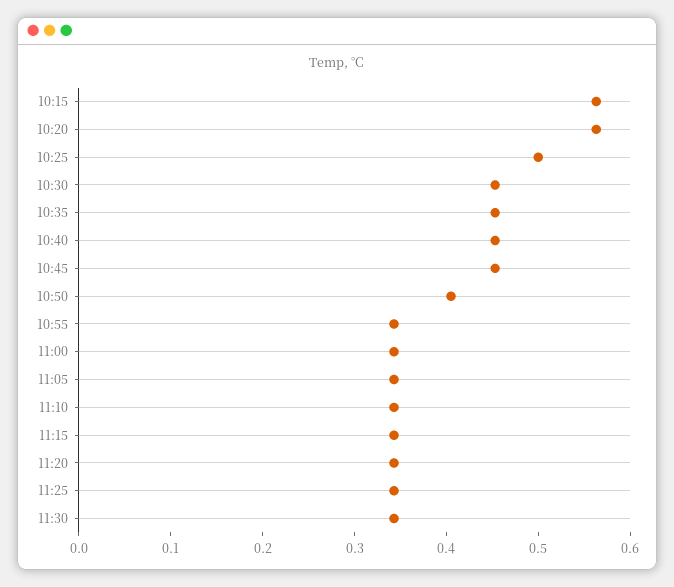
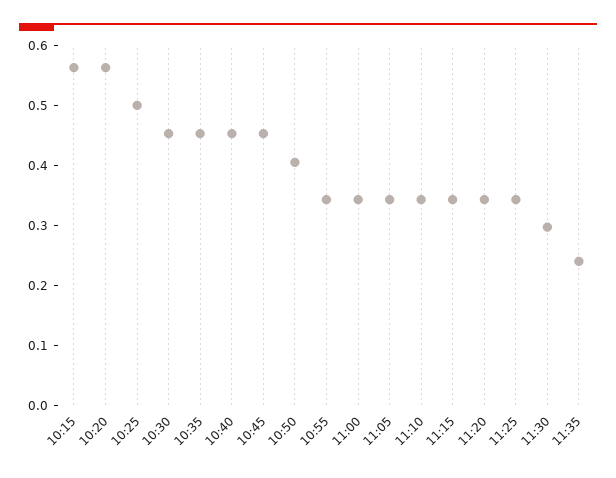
11:30: 0.34 -> 0.3
11:35: none -> 0.24

